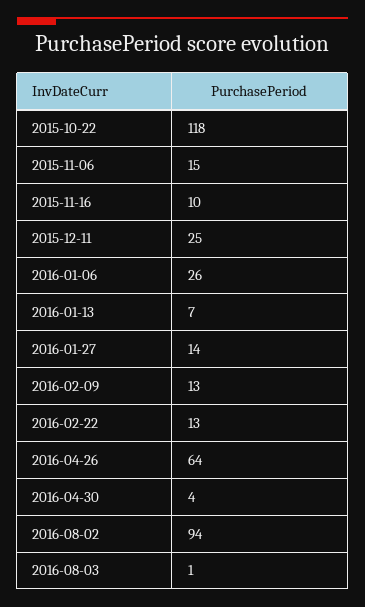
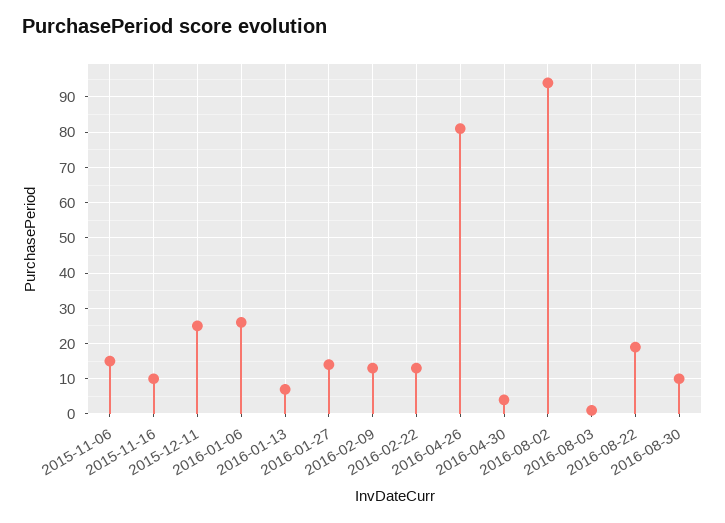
2015-10-22: 118 -> none
2016-04-26: 64 -> 80
2016-08-22: none -> 20
2016-08-30: none -> 10

